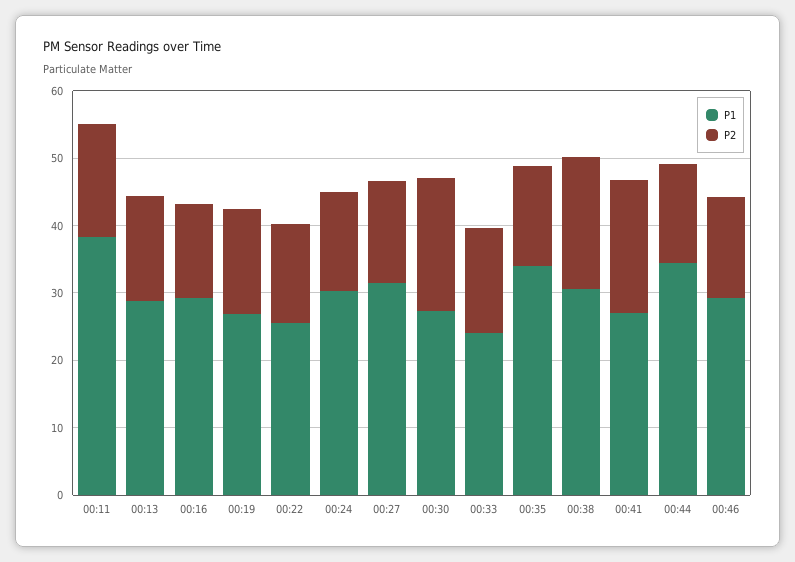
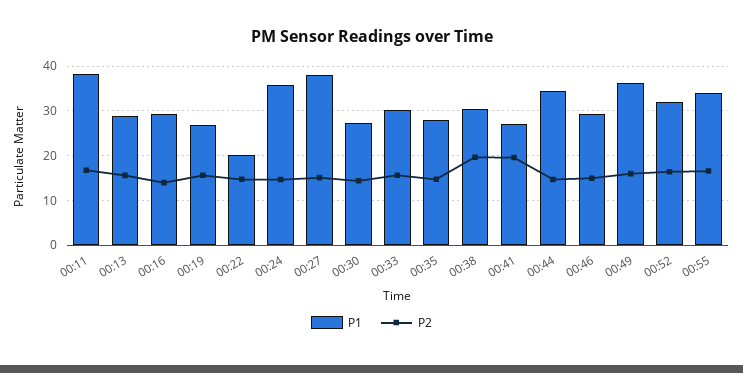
P1, 00:22: 26 -> 20
P1, 00:24: 30 -> 36
P1, 00:27: 32 -> 38
P2, 00:30: 20 -> 14
P1, 00:33: 24 -> 30
P1, 00:35: 34 -> 28
P1, 00:49: none -> 36
P2, 00:49: none -> 16
P1, 00:52: none -> 32
P2, 00:52: none -> 16
P1, 00:55: none -> 34
P2, 00:55: none -> 16

